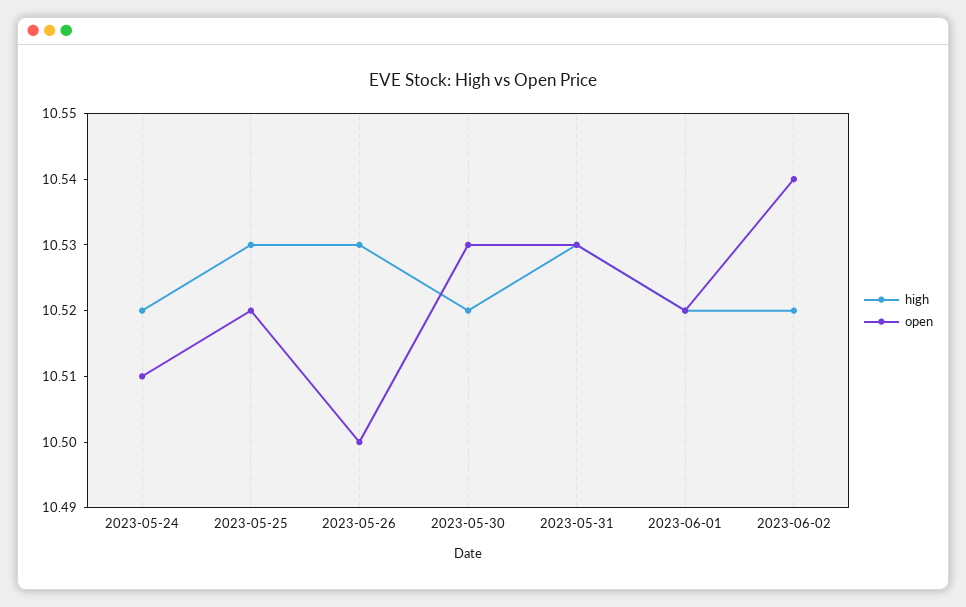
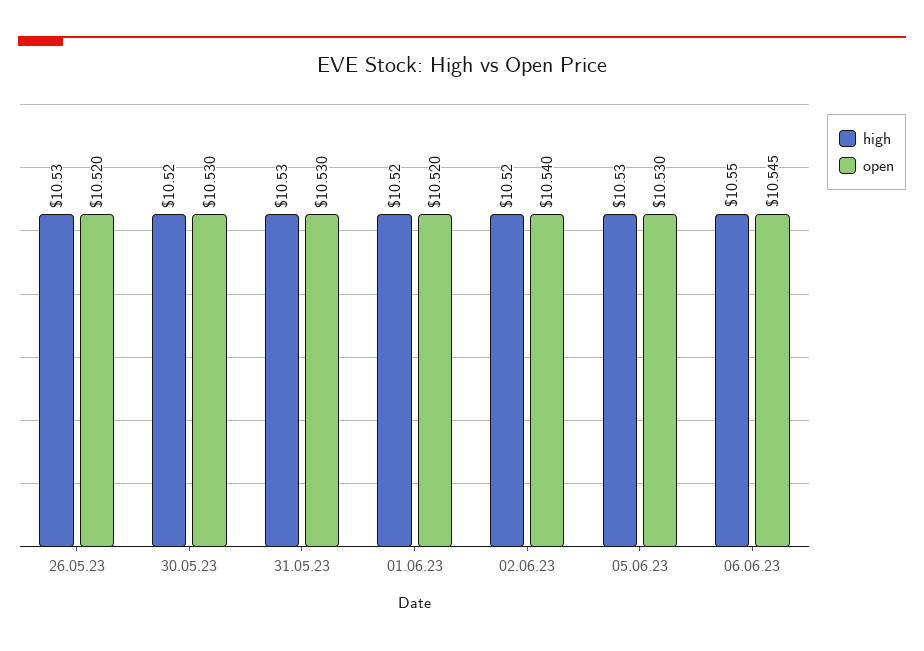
high, 2023-05-24: 10.52 -> none
open, 2023-05-24: 10.51 -> none
high, 2023-05-25: 10.53 -> none
open, 2023-05-25: 10.52 -> none
open, 2023-05-26: 10.5 -> 10.52
high, 05.06.23: none -> 10.53
open, 05.06.23: none -> 10.53
high, 06.06.23: none -> 10.55
open, 06.06.23: none -> 10.545

